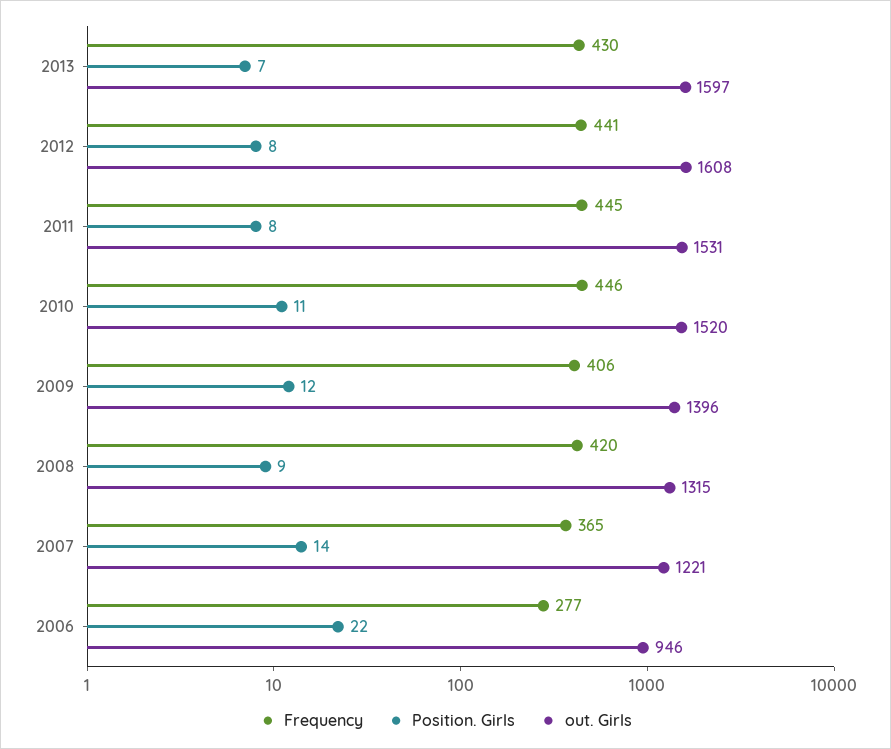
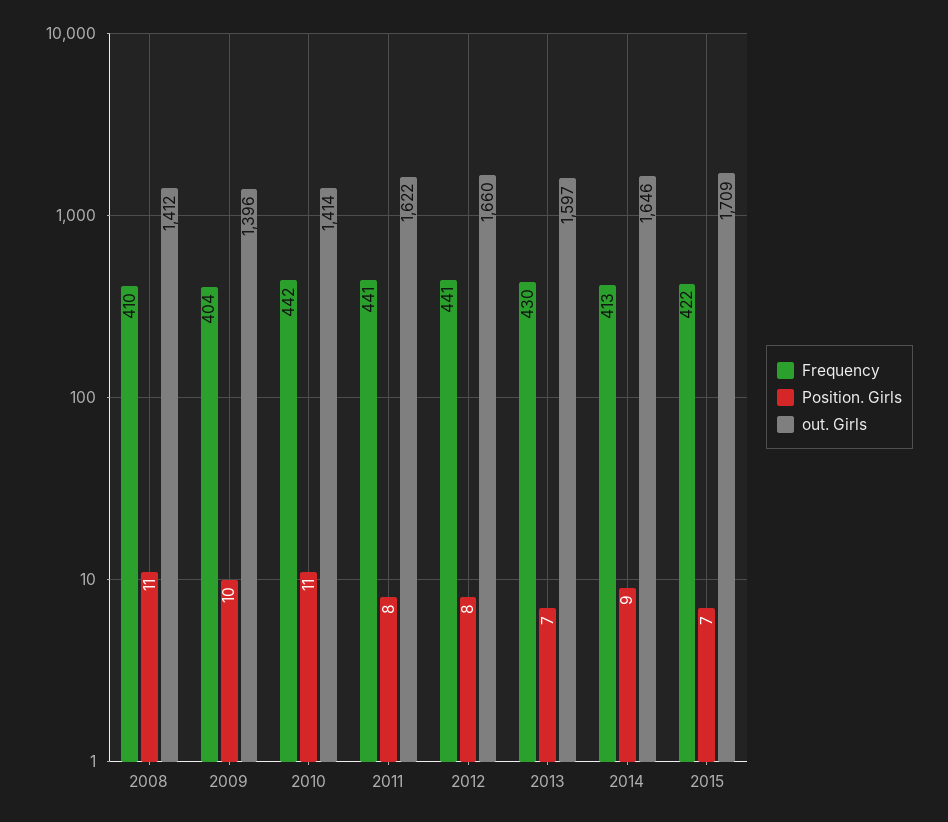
out. Girls, 2012: 1608 -> 1660
Frequency, 2011: 445 -> 441
out. Girls, 2011: 1531 -> 1622
Frequency, 2010: 446 -> 442
out. Girls, 2010: 1520 -> 1414
Frequency, 2009: 406 -> 404
Position. Girls, 2009: 12 -> 10
Frequency, 2008: 420 -> 410
Position. Girls, 2008: 9 -> 11
out. Girls, 2008: 1315 -> 1412
Frequency, 2007: 365 -> none
Position. Girls, 2007: 14 -> none
out. Girls, 2007: 1221 -> none
Frequency, 2006: 277 -> none
Position. Girls, 2006: 22 -> none
out. Girls, 2006: 946 -> none
Frequency, 2014: none -> 413
Position. Girls, 2014: none -> 9
out. Girls, 2014: none -> 1646
Frequency, 2015: none -> 422
Position. Girls, 2015: none -> 7
out. Girls, 2015: none -> 1709

